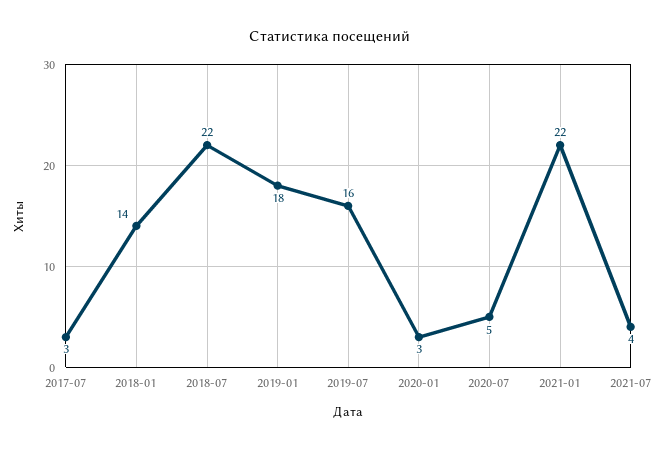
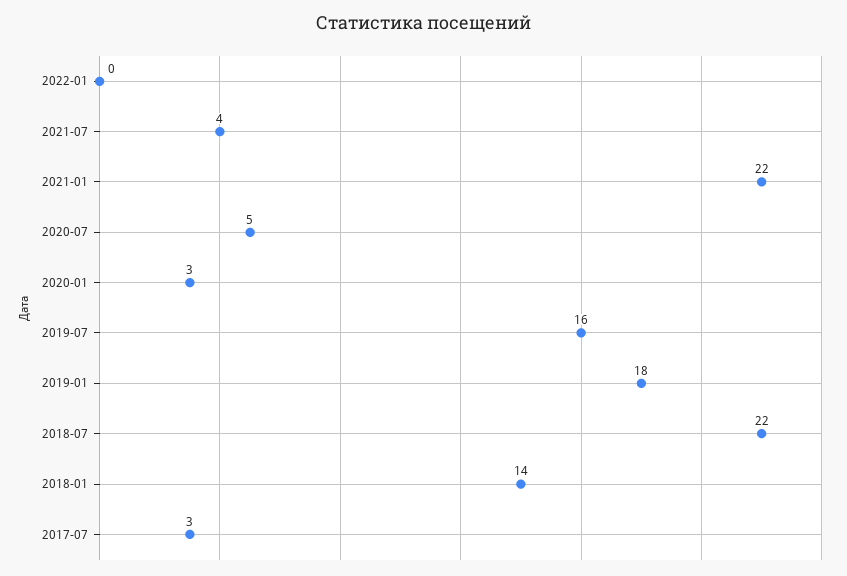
2022-01: none -> 0

